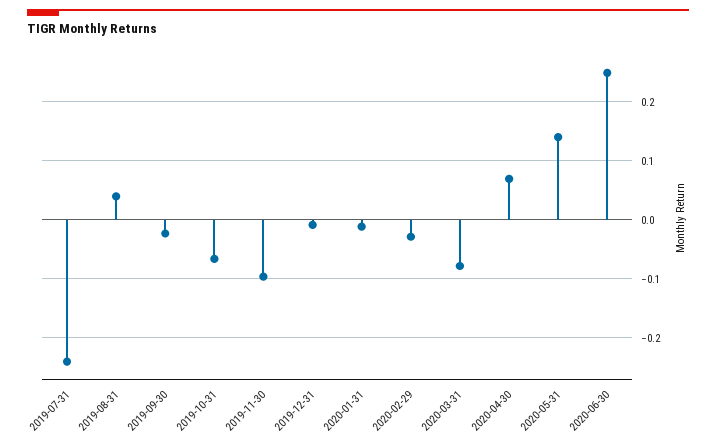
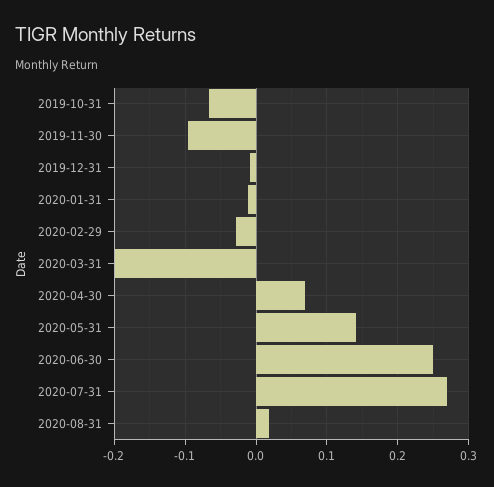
2019-07-31: -0.24 -> none
2019-08-31: 0.04 -> none
2019-09-30: -0.02 -> none
2020-03-31: -0.08 -> -0.2
2020-07-31: none -> 0.27
2020-08-31: none -> 0.02

